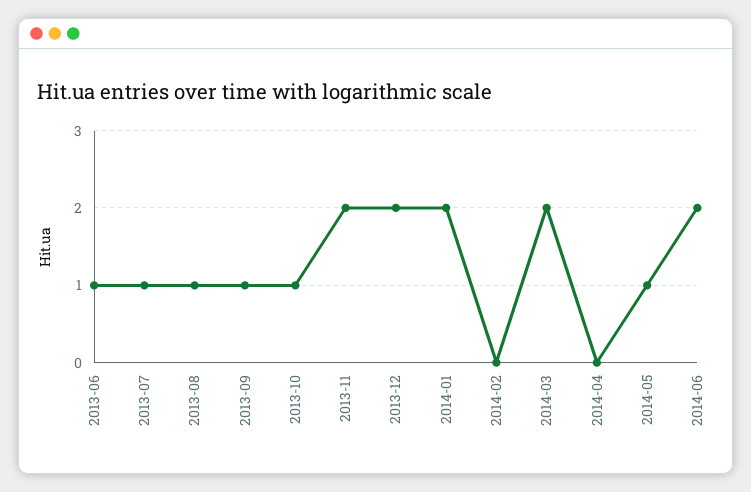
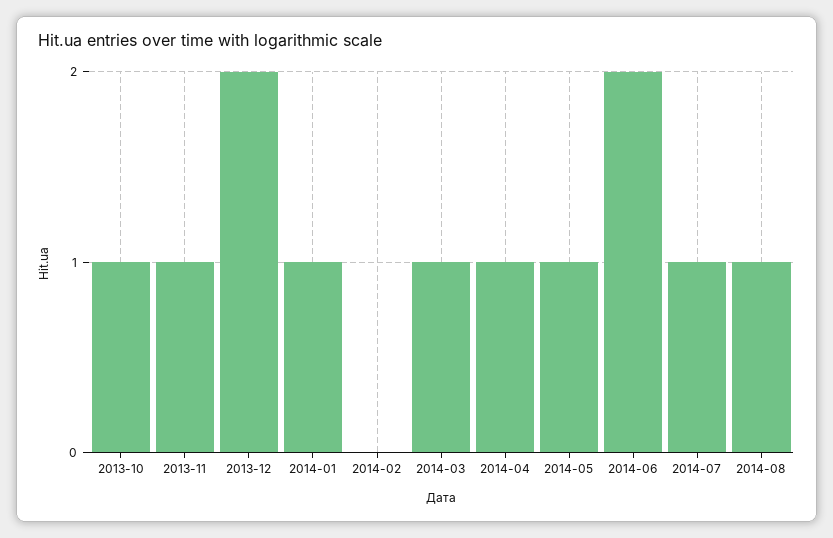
2013-06: 1 -> none
2013-07: 1 -> none
2013-08: 1 -> none
2013-09: 1 -> none
2013-11: 2 -> 1
2014-01: 2 -> 1
2014-03: 2 -> 1
2014-04: 0 -> 1
2014-07: none -> 1
2014-08: none -> 1

